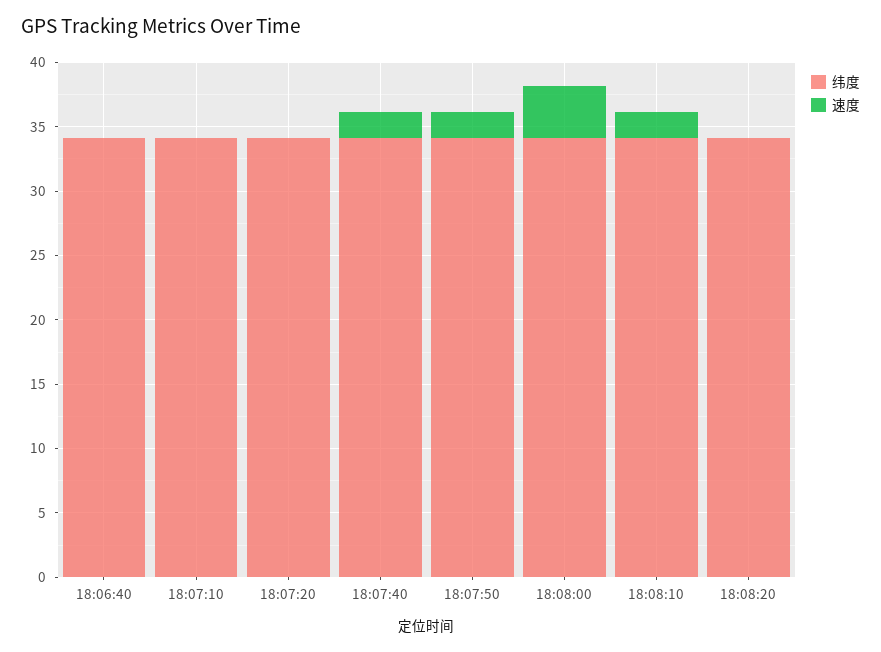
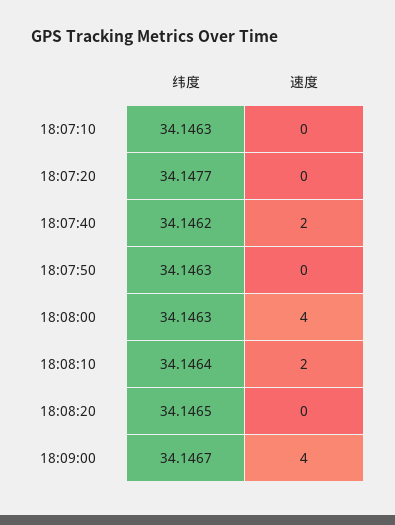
纬度, 18:06:40: 34 -> none
速度, 18:06:40: 0 -> none
速度, 18:07:50: 2 -> 0
纬度, 18:09:00: none -> 34.1467
速度, 18:09:00: none -> 4

